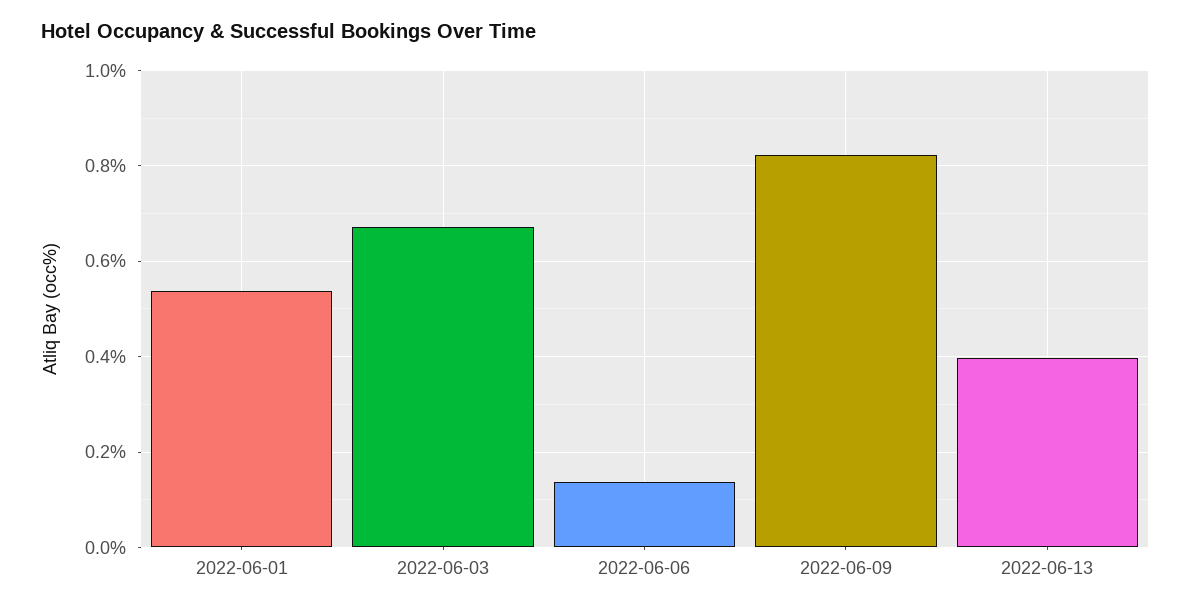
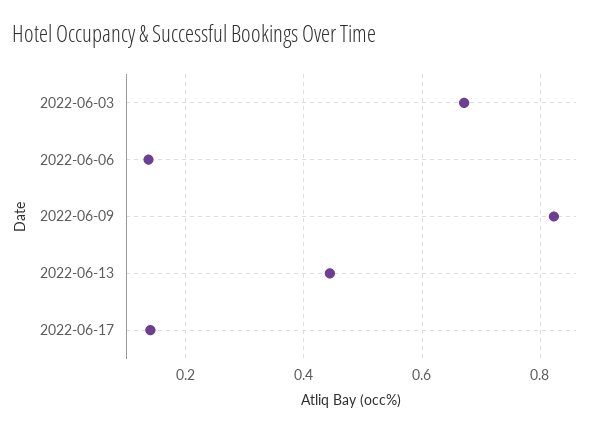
2022-06-01: 0.54 -> none
2022-06-13: 0.4 -> 0.44
2022-06-17: none -> 0.14

